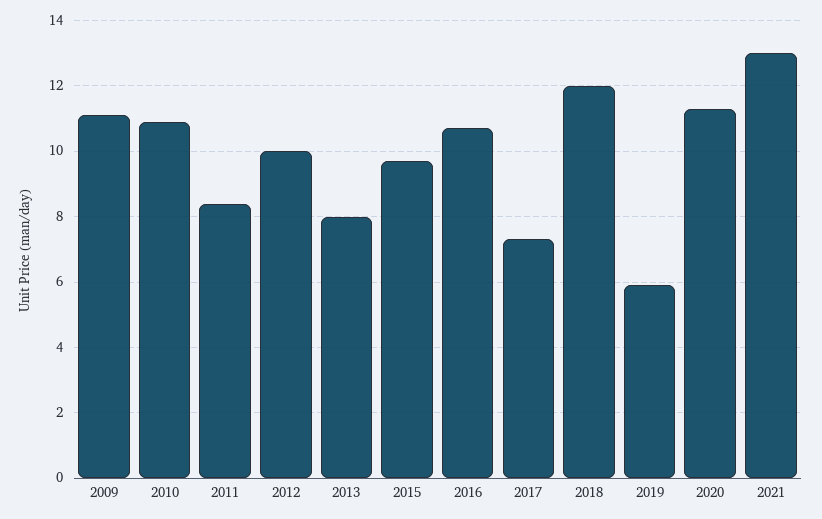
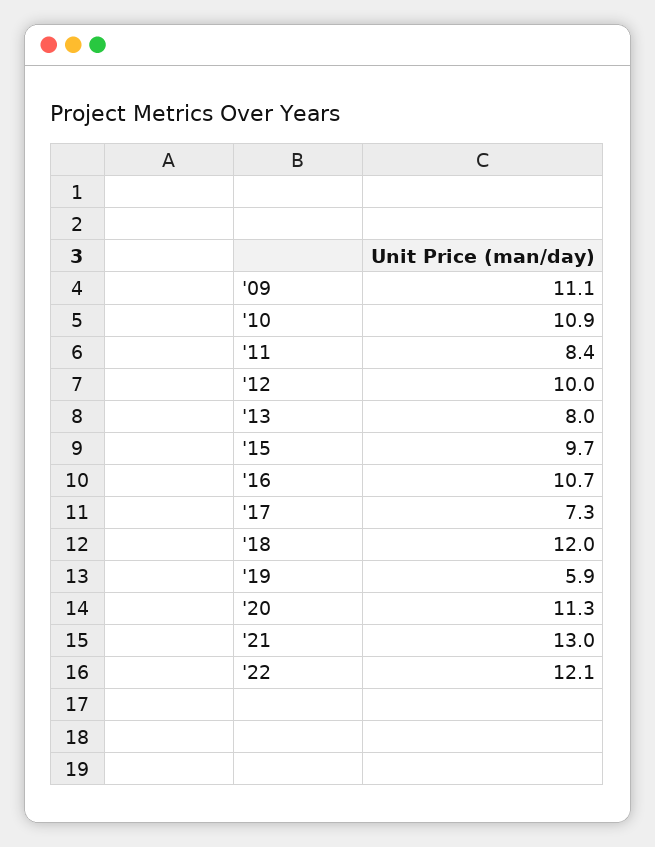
'22: none -> 12.1

